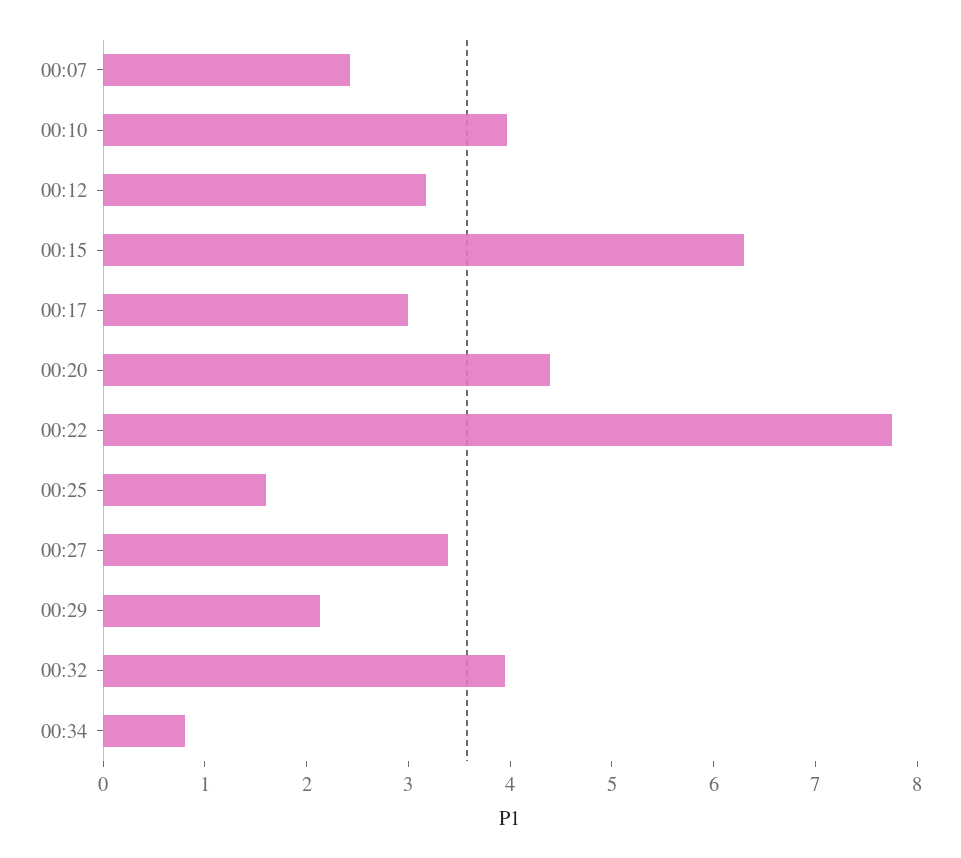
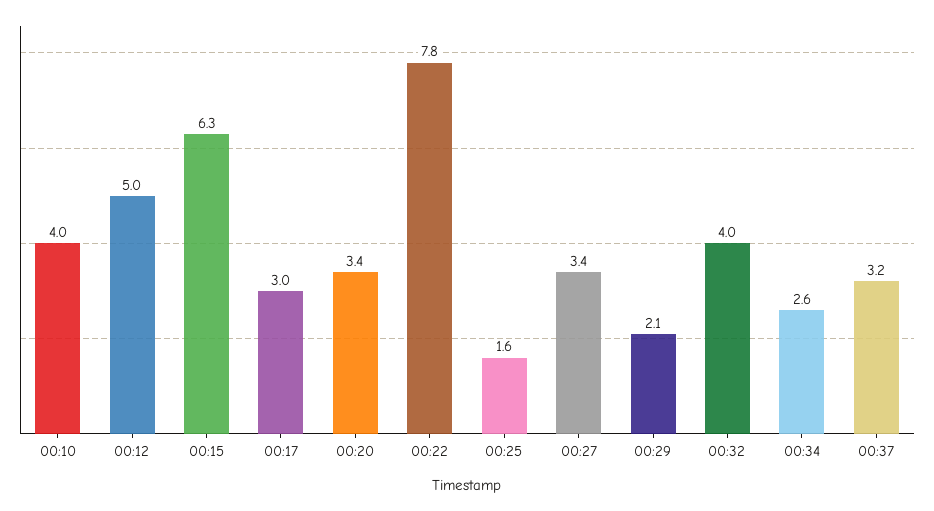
00:07: 2.4 -> none
00:12: 3.2 -> 5
00:20: 4.4 -> 3.4
00:34: 0.8 -> 2.6
00:37: none -> 3.2

